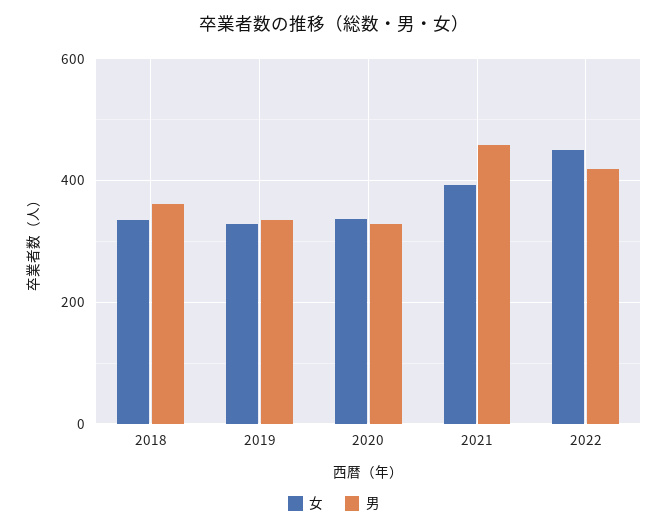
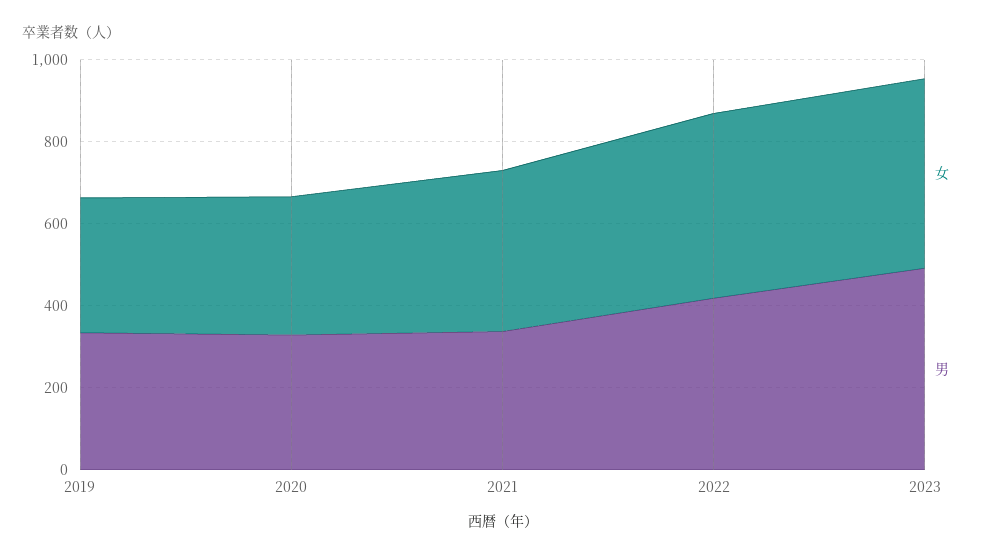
女, 2018: 340 -> none
男, 2018: 360 -> none
男, 2021: 460 -> 350
女, 2023: none -> 450
男, 2023: none -> 500

